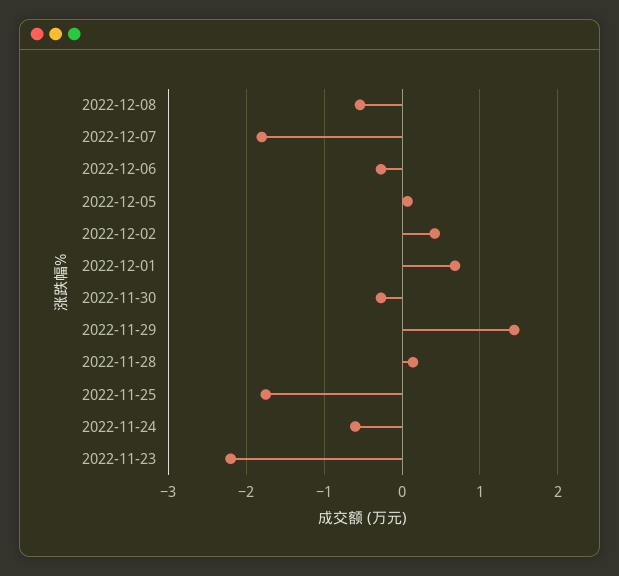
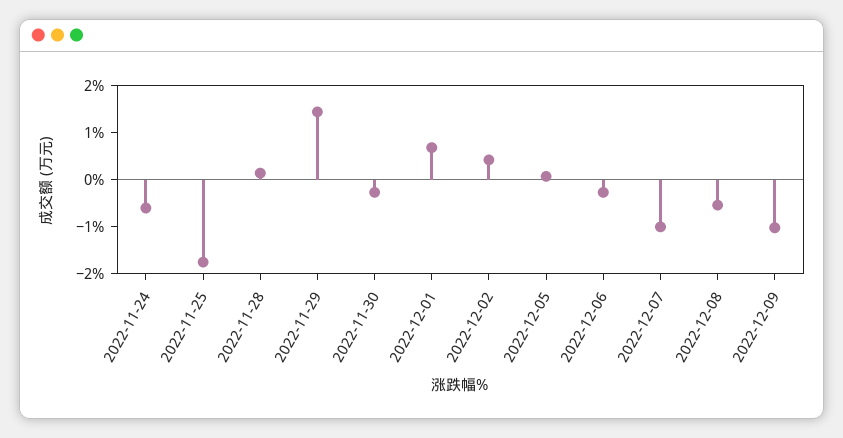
2022-12-07: -1.8 -> -1
2022-11-23: -2.2 -> none
2022-12-09: none -> -1

